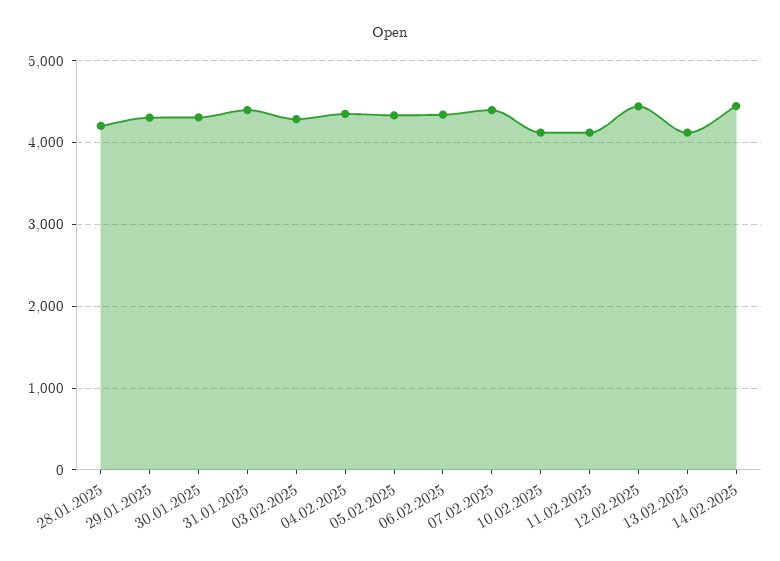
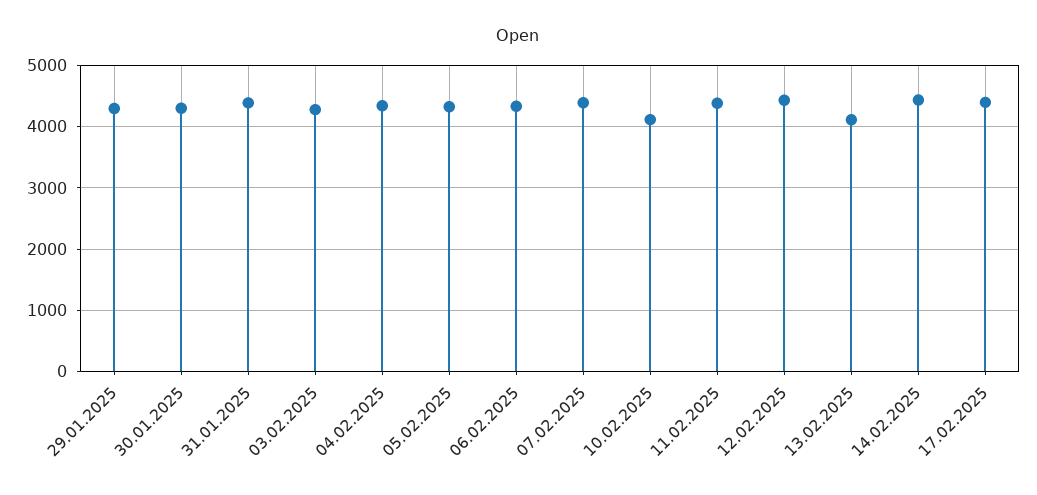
28.01.2025: 4200 -> none
11.02.2025: 4100 -> 4400
17.02.2025: none -> 4400

